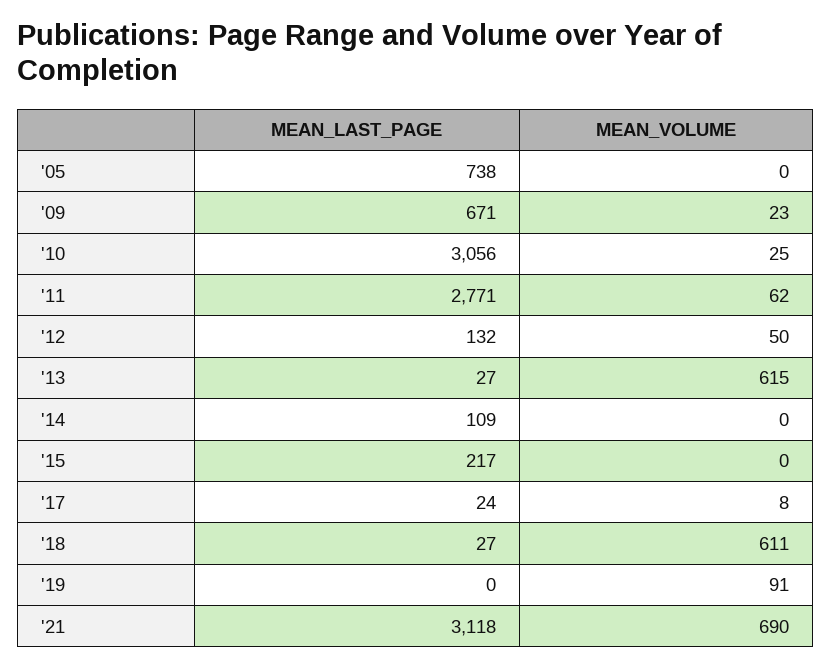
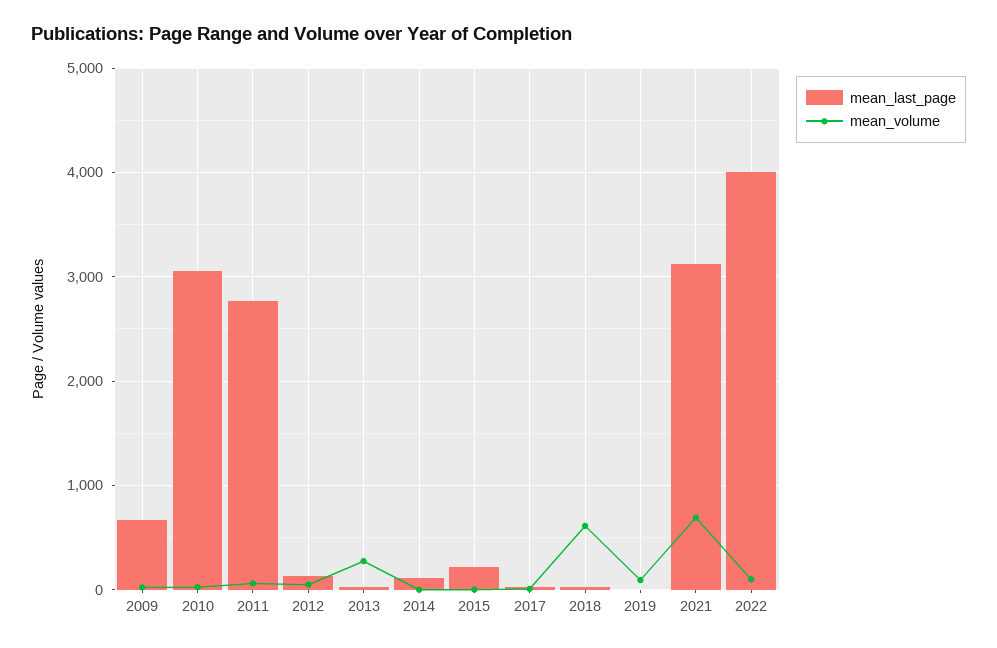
MEAN_LAST_PAGE, '05: 738 -> none
MEAN_VOLUME, '05: 0 -> none
MEAN_VOLUME, '13: 615 -> 300
MEAN_LAST_PAGE, 2022: none -> 4000
MEAN_VOLUME, 2022: none -> 100

